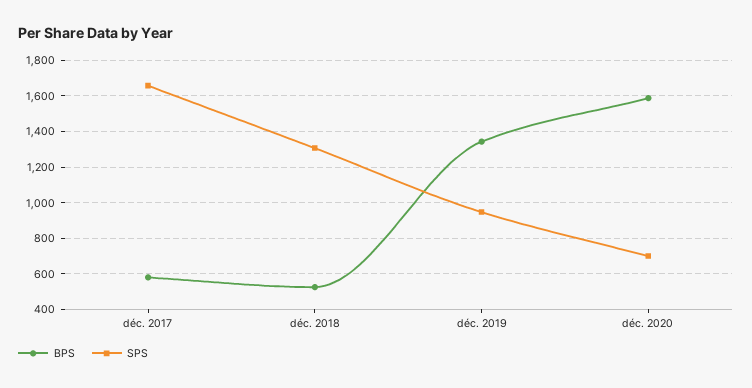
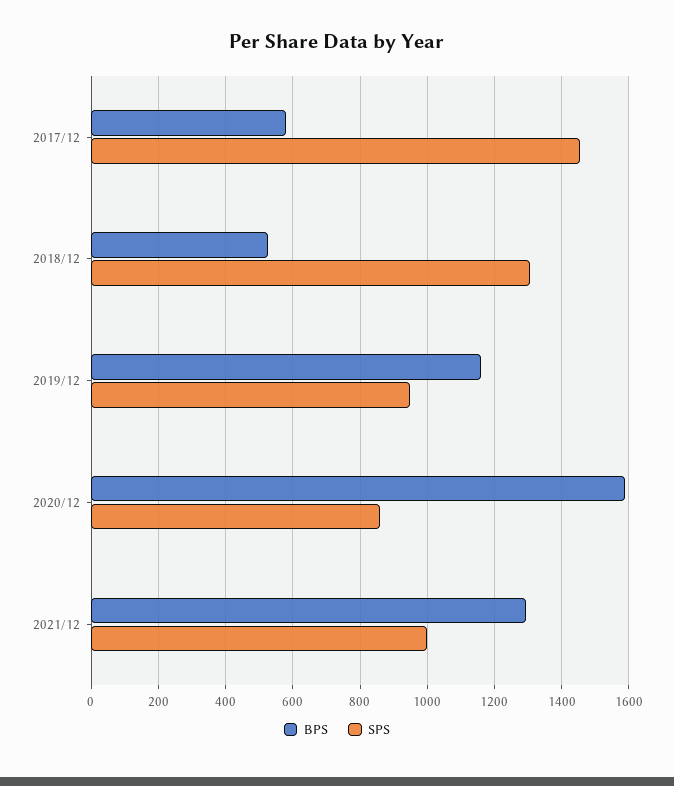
SPS, déc. 2017: 1650 -> 1460
BPS, déc. 2019: 1350 -> 1160
SPS, déc. 2020: 700 -> 860
BPS, 2021/12: none -> 1300
SPS, 2021/12: none -> 1000

